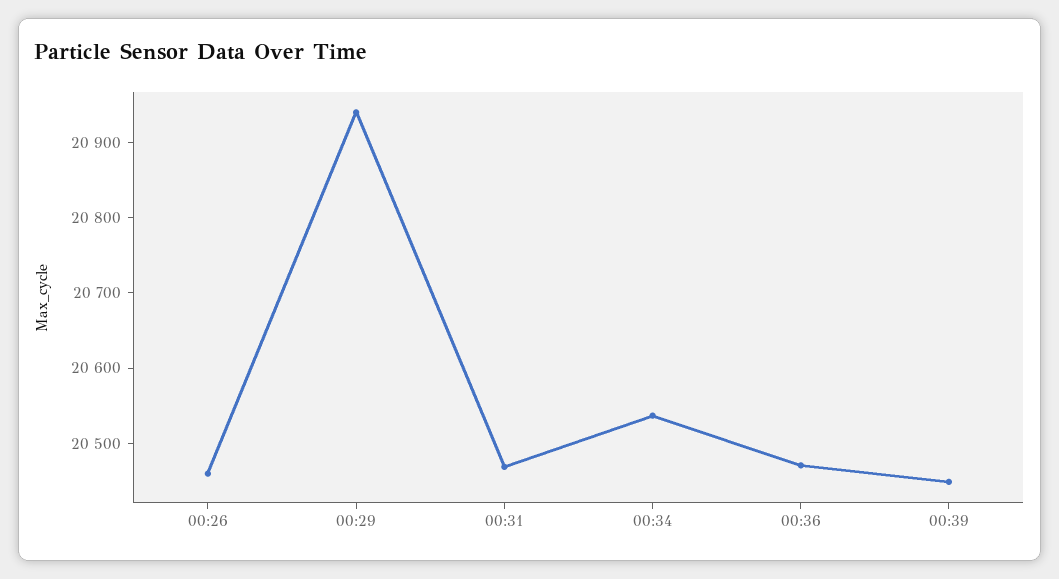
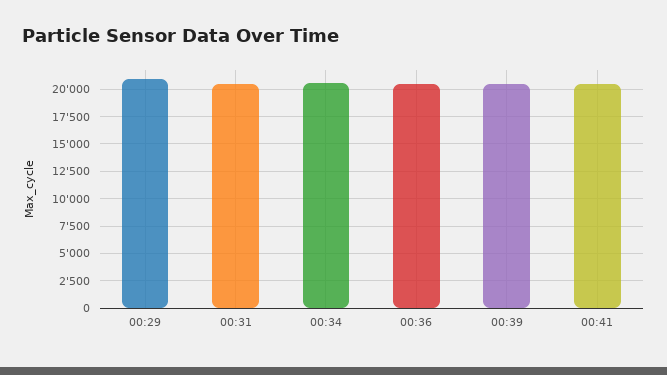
00:26: 20460 -> none
00:41: none -> 20000

